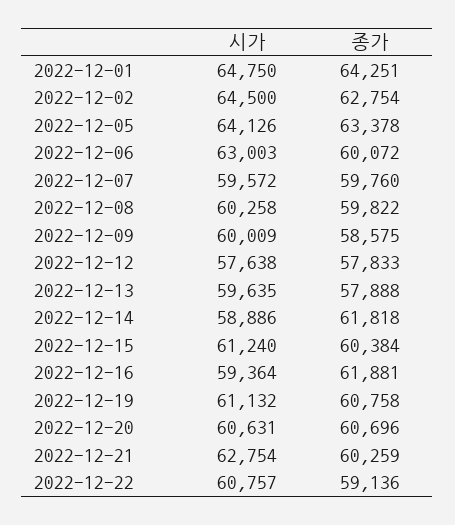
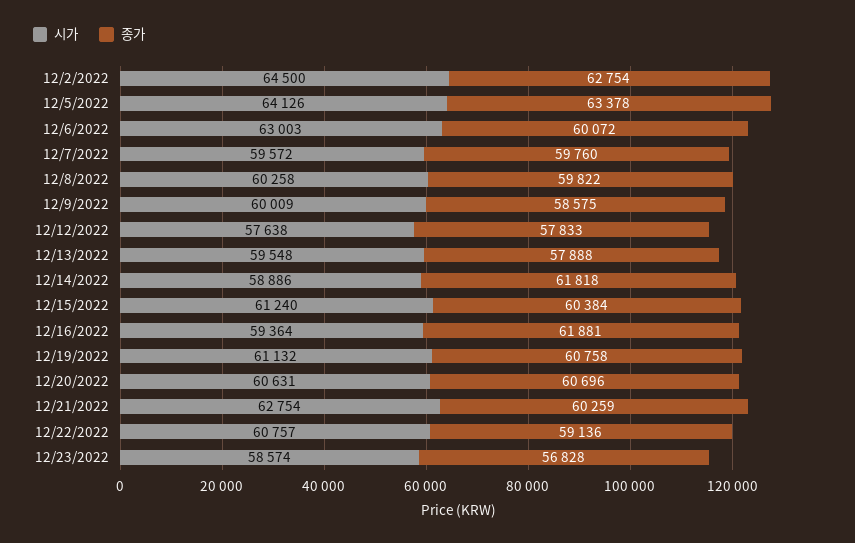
시가, 2022-12-01: 64750 -> none
종가, 2022-12-01: 64251 -> none
시가, 2022-12-13: 59635 -> 59548
시가, 12/23/2022: none -> 58574
종가, 12/23/2022: none -> 56828

